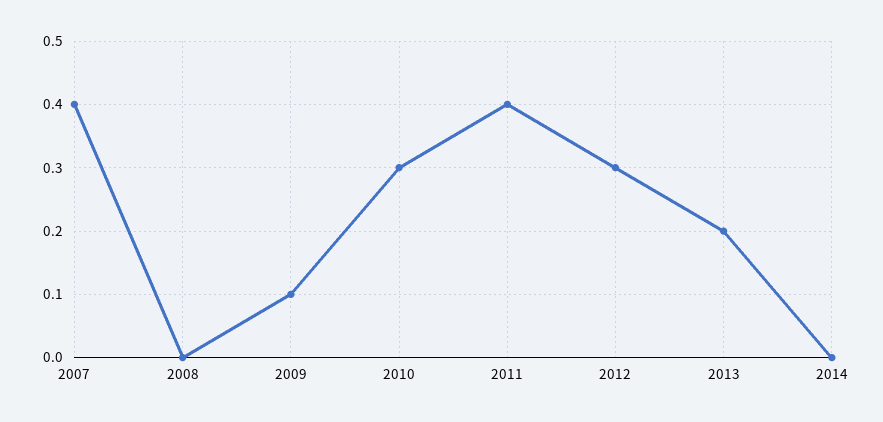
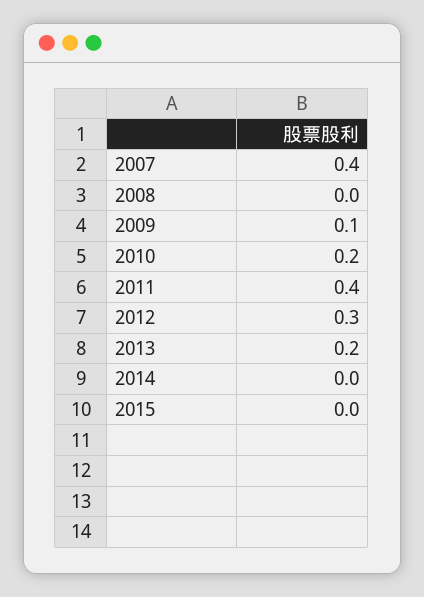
2010: 0.3 -> 0.2
2015: none -> 0

